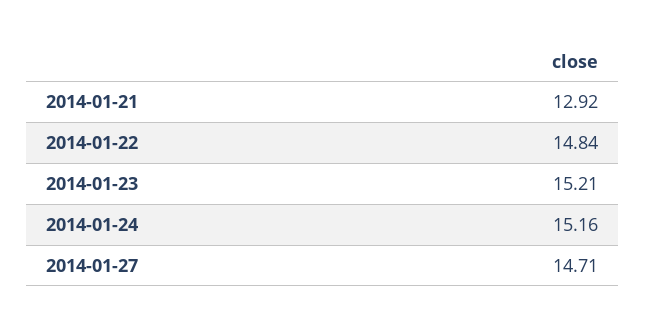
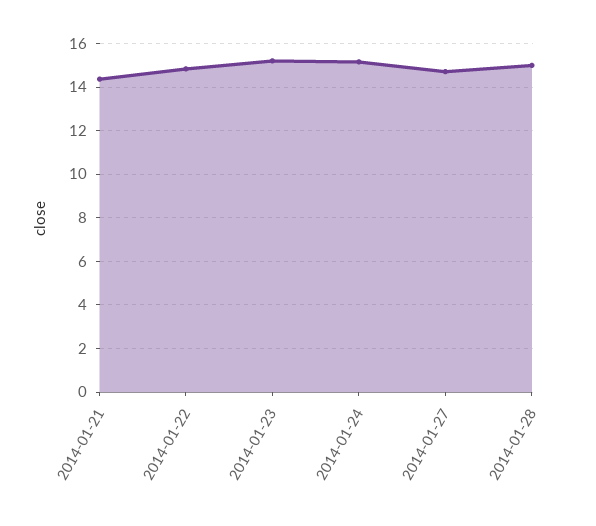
2014-01-21: 12.92 -> 14.5
2014-01-28: none -> 15

